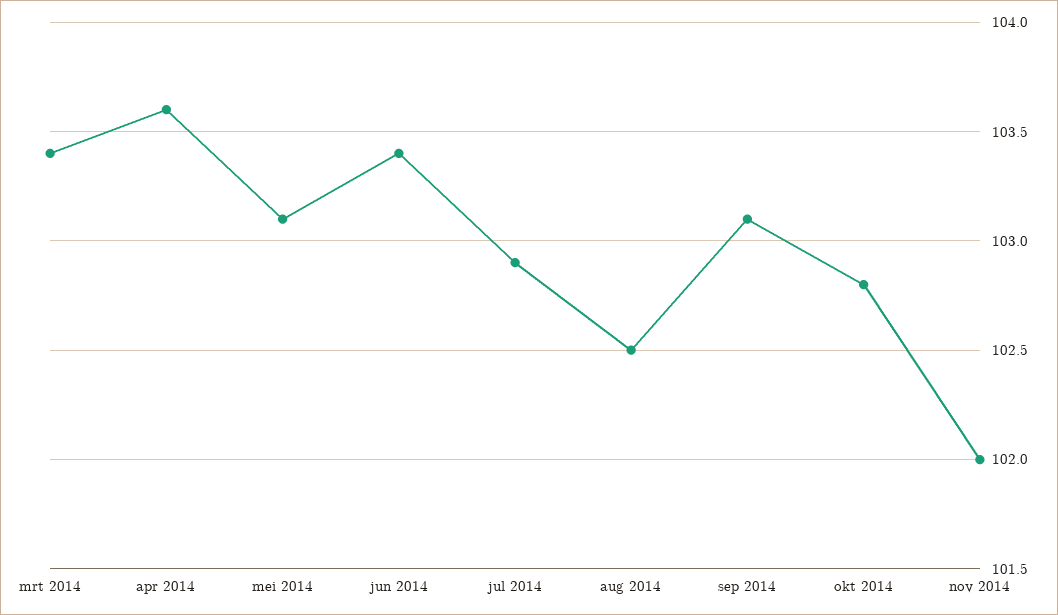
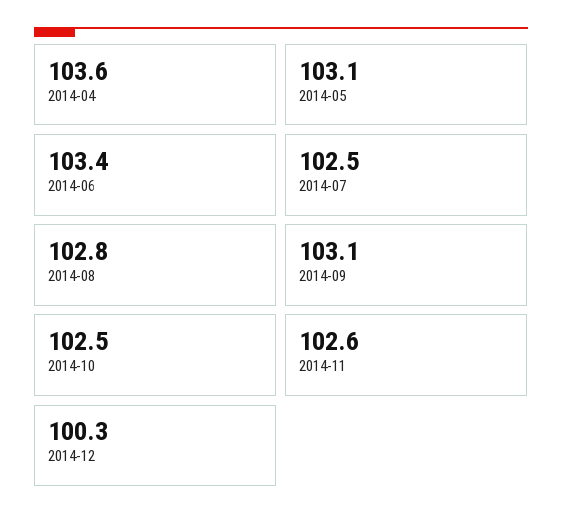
mrt 2014: 103.4 -> none
jul 2014: 102.9 -> 102.5
aug 2014: 102.5 -> 102.8
okt 2014: 102.8 -> 102.5
nov 2014: 102 -> 102.6
2014-12: none -> 100.3

